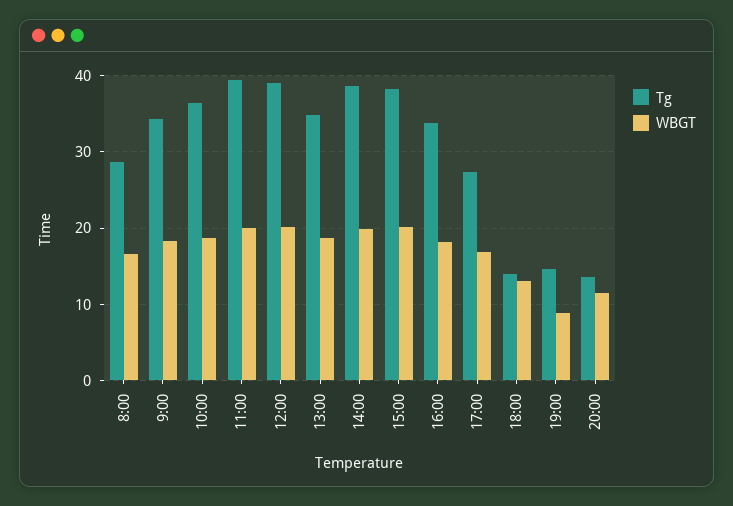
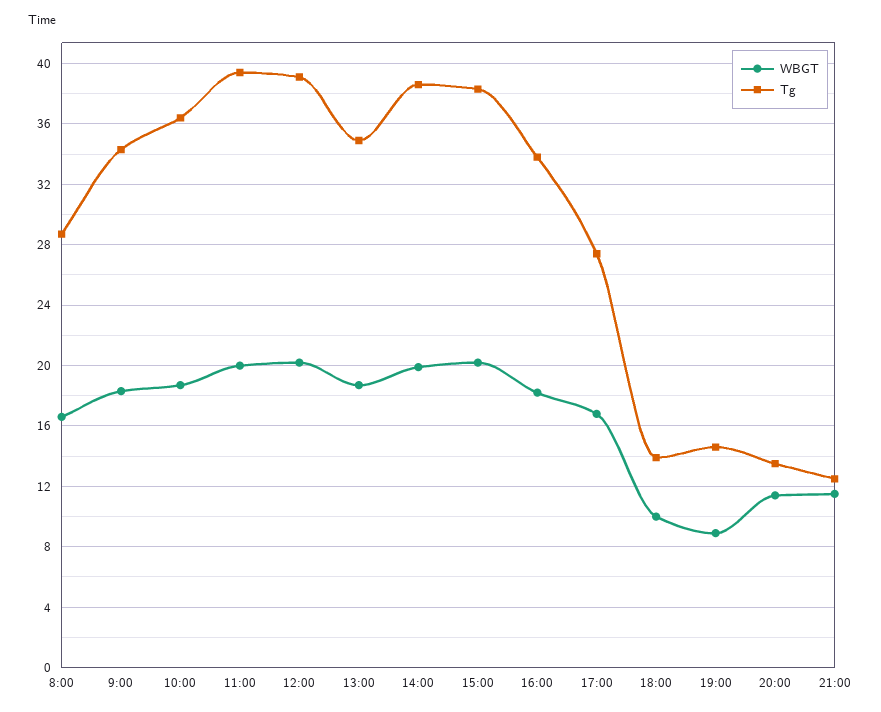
WBGT, 18:00: 13 -> 10
WBGT, 21:00: none -> 11.5
Tg, 21:00: none -> 12.5

